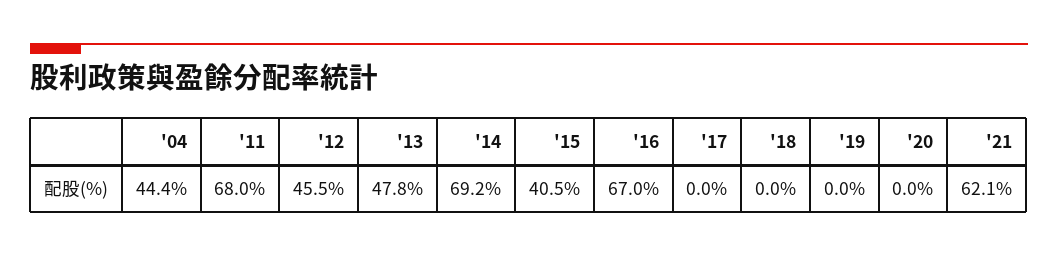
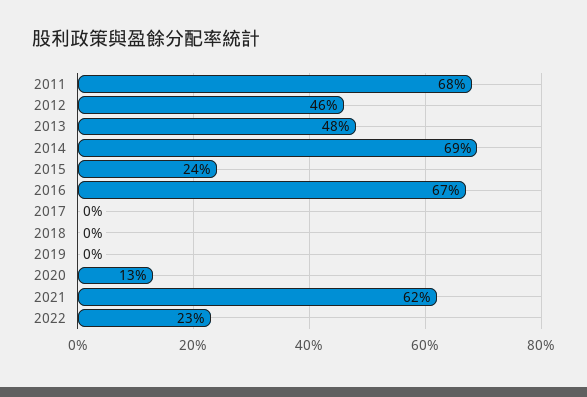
'04: 44.4 -> none
'15: 40.5 -> 24
'20: 0 -> 13
2022: none -> 23

